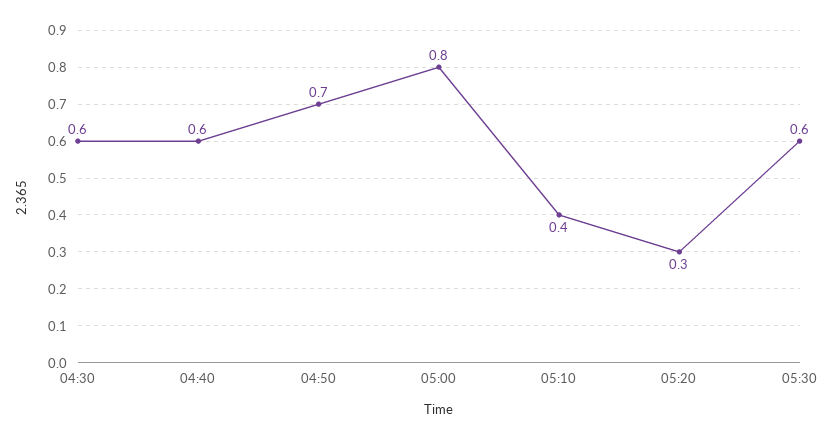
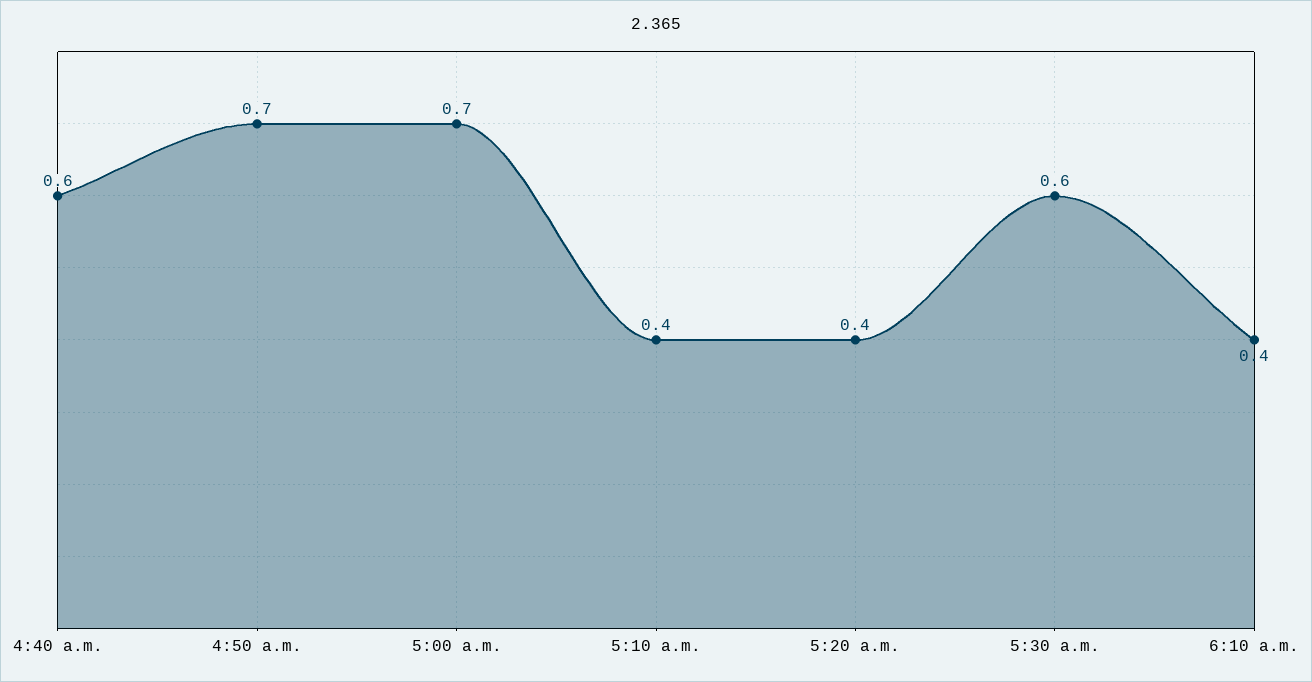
04:30: 0.6 -> none
05:00: 0.8 -> 0.7
05:20: 0.3 -> 0.4
6:10 a.m.: none -> 0.4

